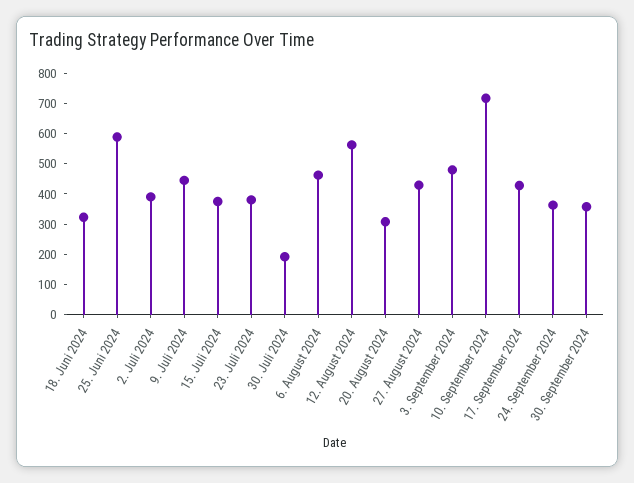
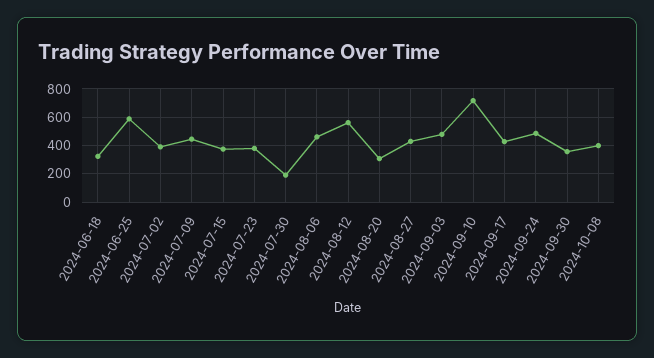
24. September 2024: 350 -> 500
2024-10-08: none -> 400

